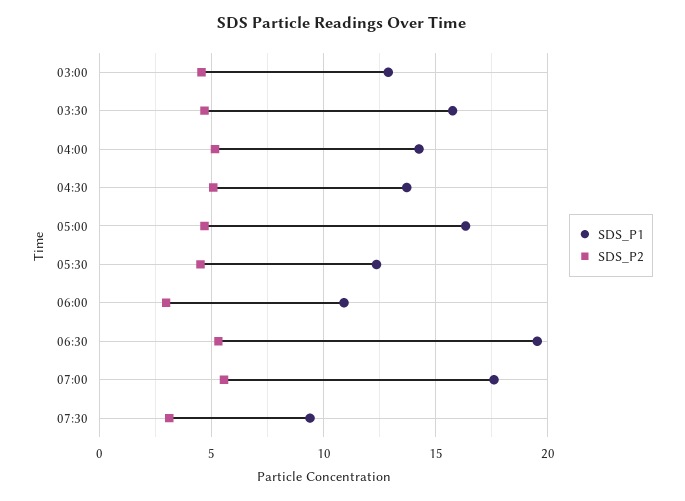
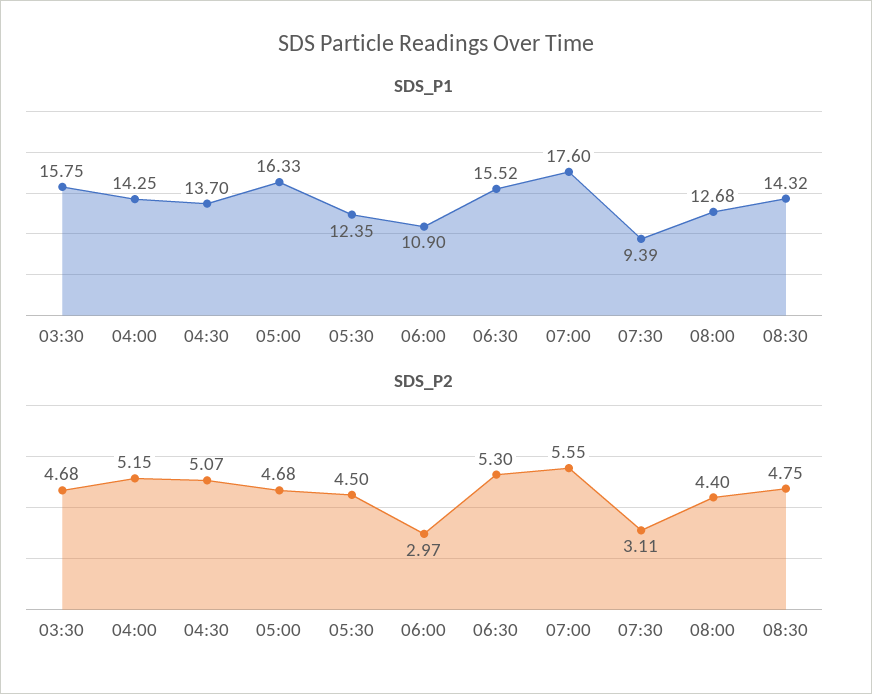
SDS_P1, 03:00: 13 -> none
SDS_P2, 03:00: 4.5 -> none
SDS_P1, 06:30: 19.5 -> 15.52
SDS_P1, 08:00: none -> 12.68
SDS_P1, 08:30: none -> 14.32
SDS_P2, 08:00: none -> 4.4
SDS_P2, 08:30: none -> 4.75

